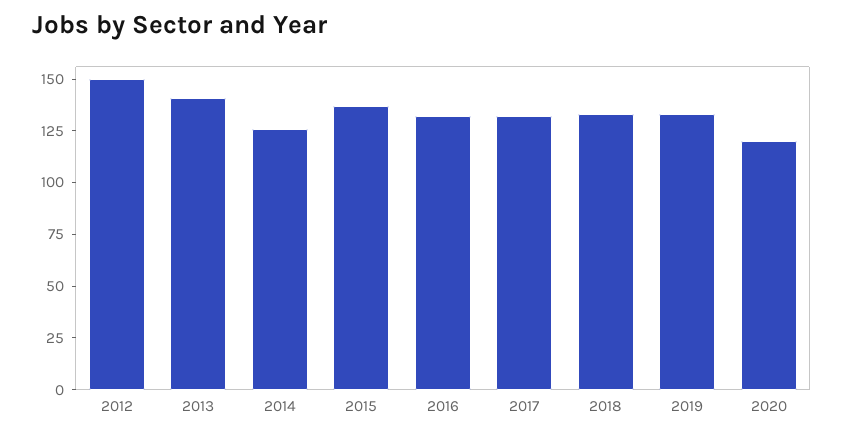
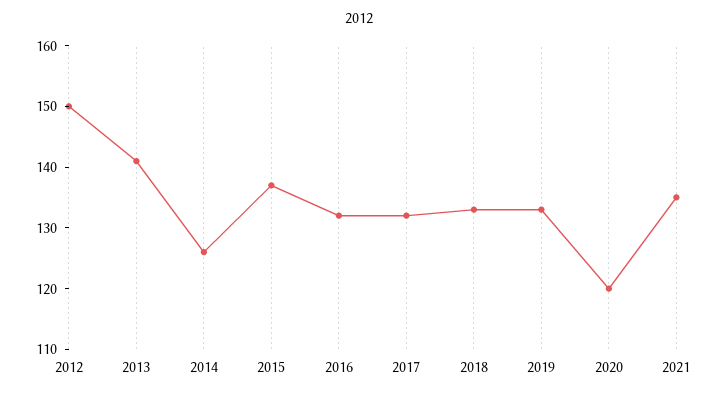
2021: none -> 135

